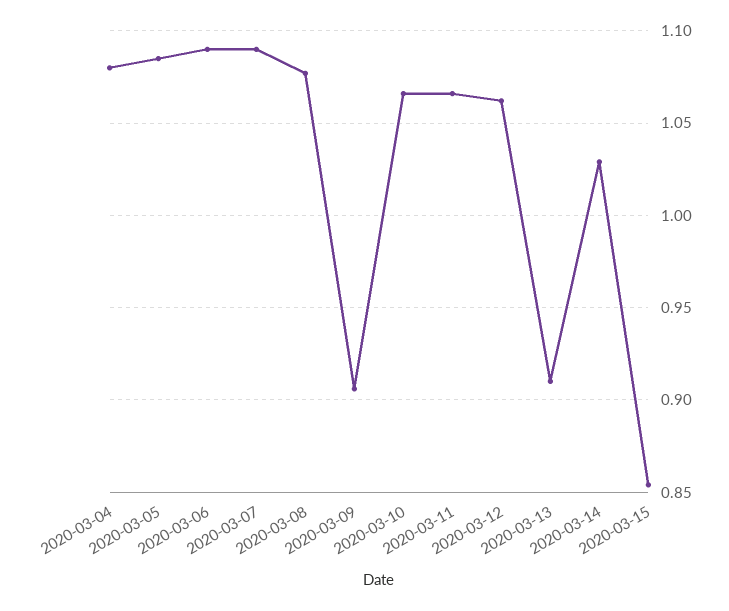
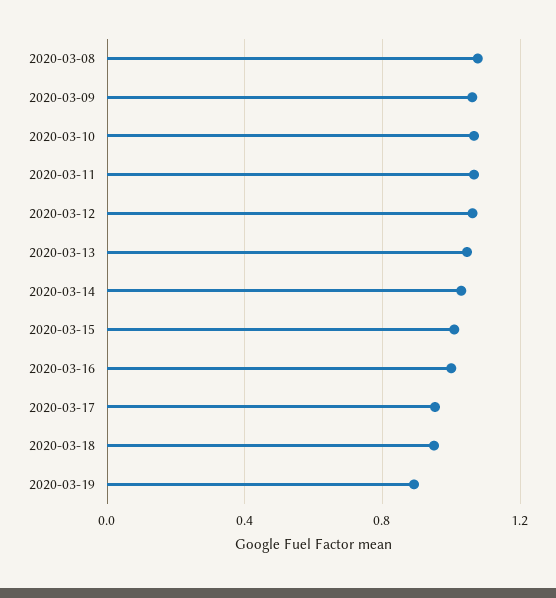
2020-03-04: 1.08 -> none
2020-03-05: 1.085 -> none
2020-03-06: 1.09 -> none
2020-03-07: 1.09 -> none
2020-03-09: 0.905 -> 1.05
2020-03-13: 0.91 -> 1.05
2020-03-15: 0.855 -> 1
2020-03-16: none -> 1
2020-03-17: none -> 0.95
2020-03-18: none -> 0.95
2020-03-19: none -> 0.9

